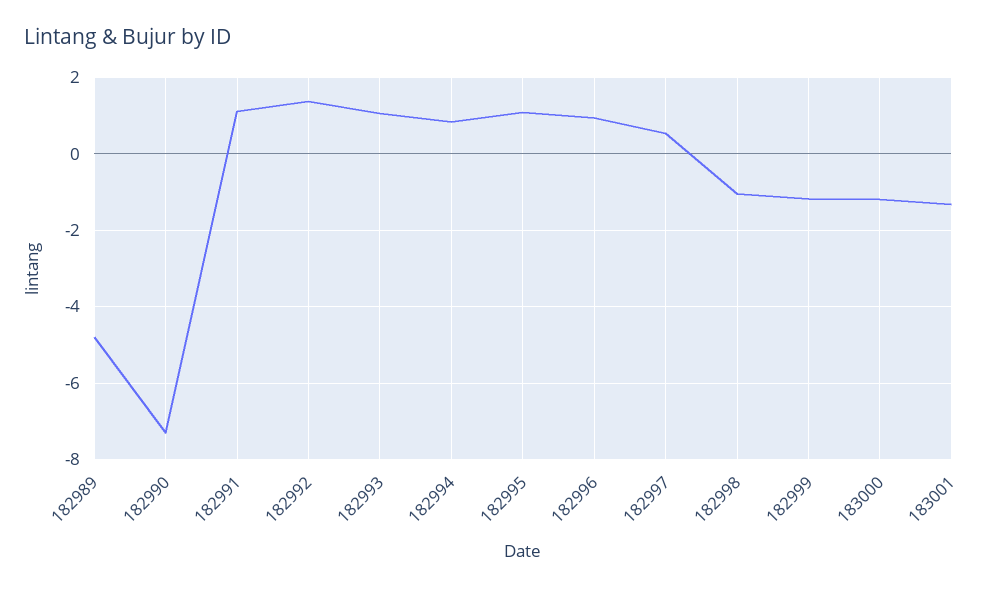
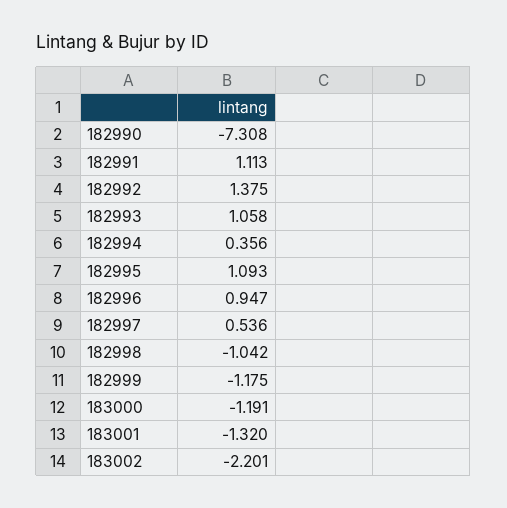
182989: -4.8 -> none
182994: 0.8 -> 0.356
183002: none -> -2.201

